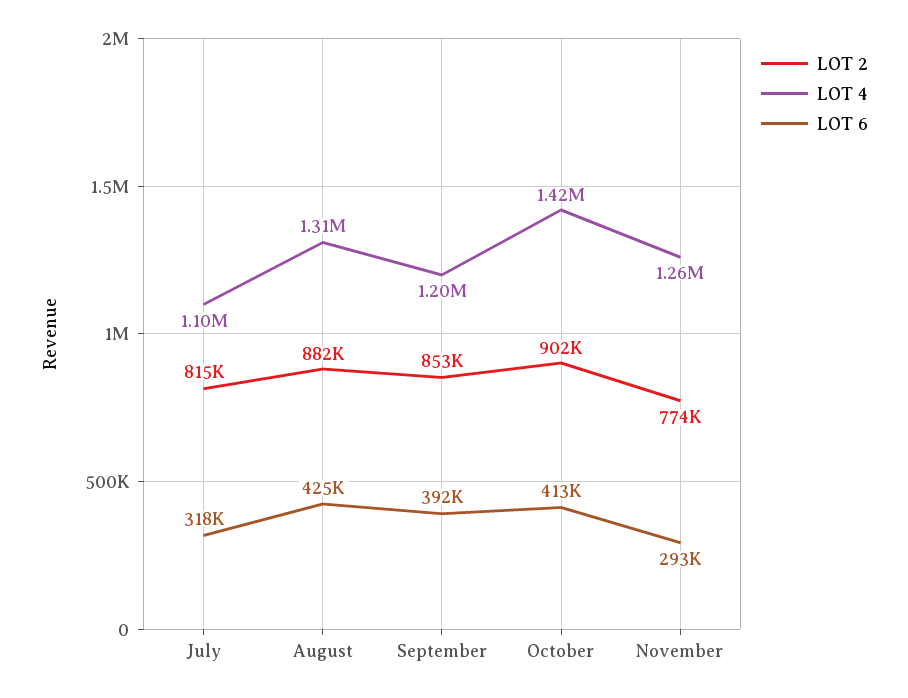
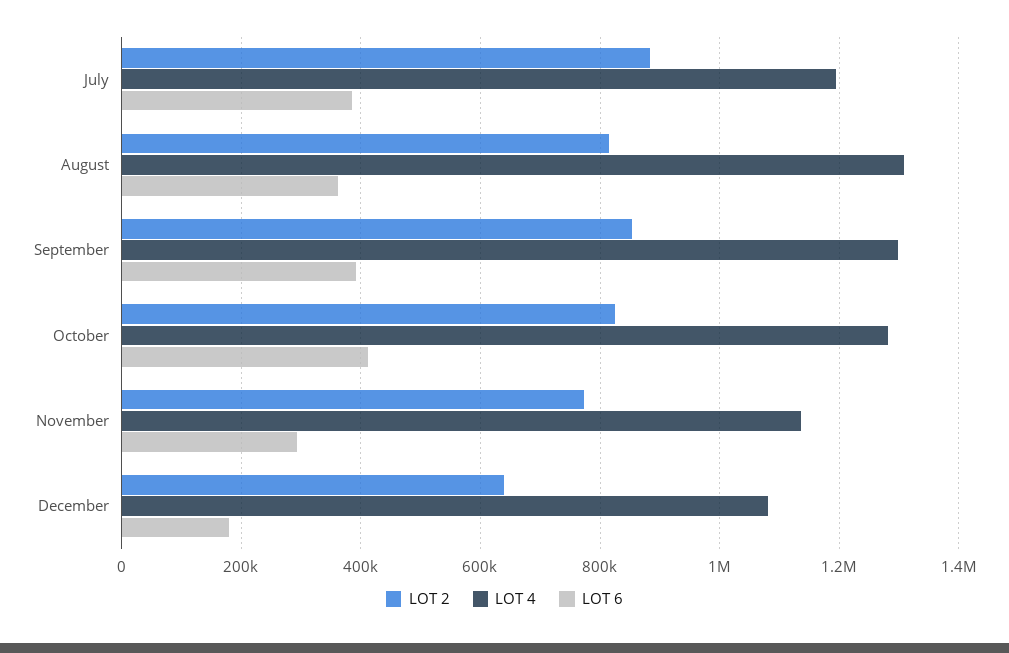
LOT 2, July: 815000 -> 880000
LOT 4, July: 1100000 -> 1200000
LOT 6, July: 318000 -> 380000
LOT 2, August: 882000 -> 820000
LOT 6, August: 425000 -> 360000
LOT 4, September: 1200000 -> 1300000
LOT 2, October: 902000 -> 820000
LOT 4, October: 1420000 -> 1280000
LOT 4, November: 1260000 -> 1140000
LOT 2, December: none -> 640000
LOT 4, December: none -> 1080000
LOT 6, December: none -> 180000

